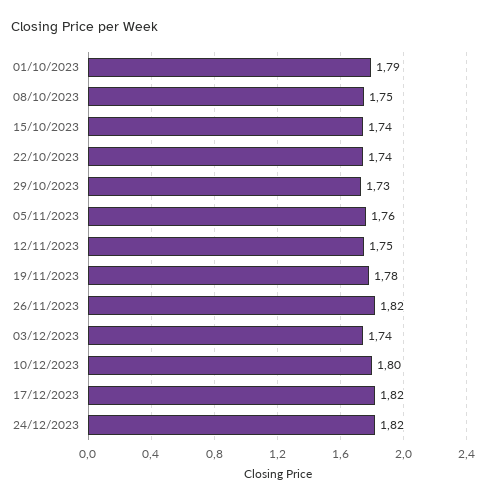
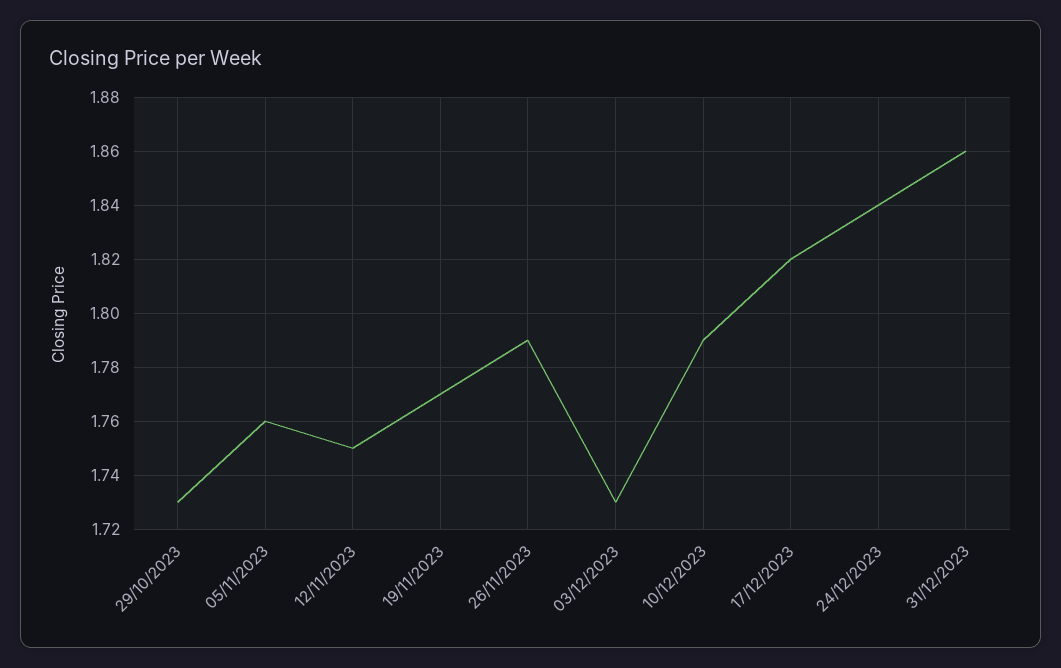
01/10/2023: 1.79 -> none
08/10/2023: 1.75 -> none
15/10/2023: 1.74 -> none
22/10/2023: 1.74 -> none
19/11/2023: 1.78 -> 1.77
26/11/2023: 1.82 -> 1.79
03/12/2023: 1.74 -> 1.73
10/12/2023: 1.8 -> 1.79
24/12/2023: 1.82 -> 1.84
31/12/2023: none -> 1.86

